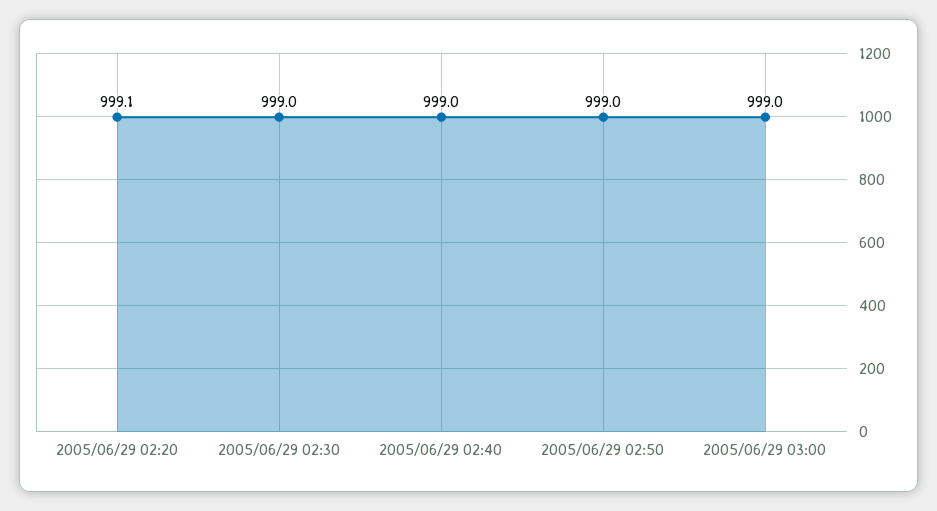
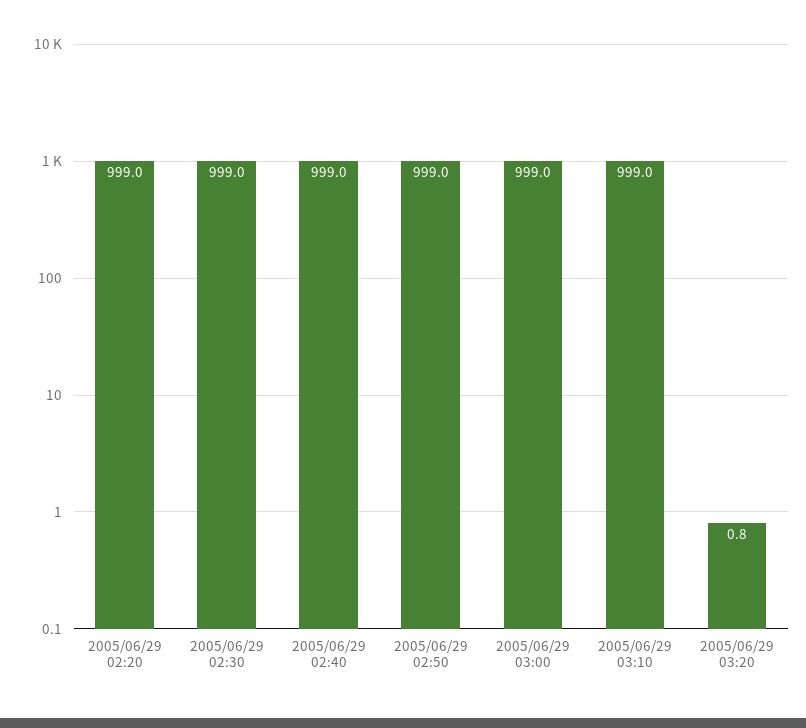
2005/06/29 02:20: 999.1 -> 999
2005/06/29 03:10: none -> 999
2005/06/29 03:20: none -> 0.8

